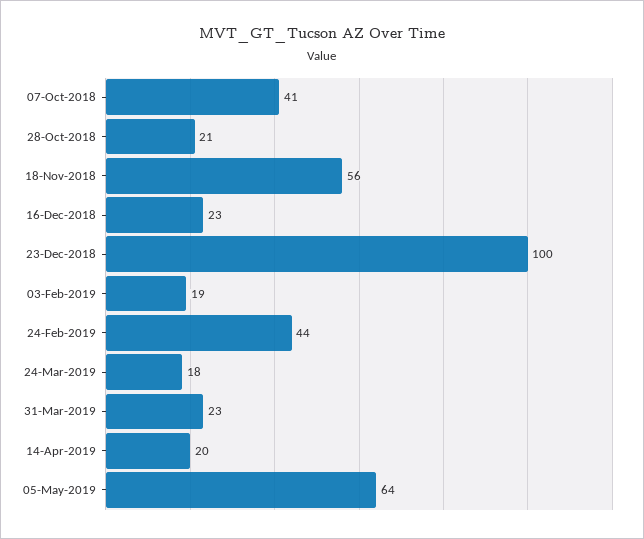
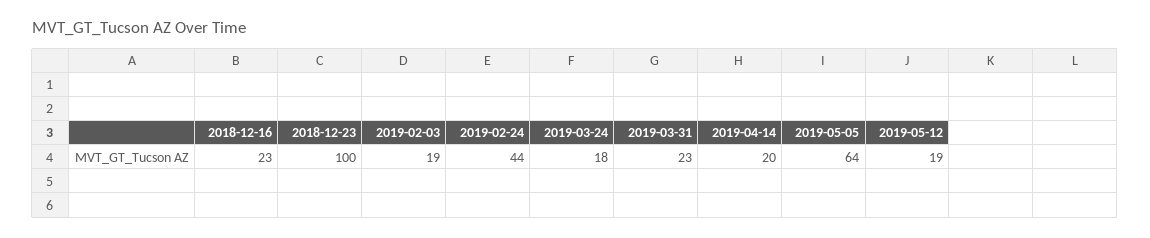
07-Oct-2018: 41 -> none
28-Oct-2018: 21 -> none
18-Nov-2018: 56 -> none
2019-05-12: none -> 19

